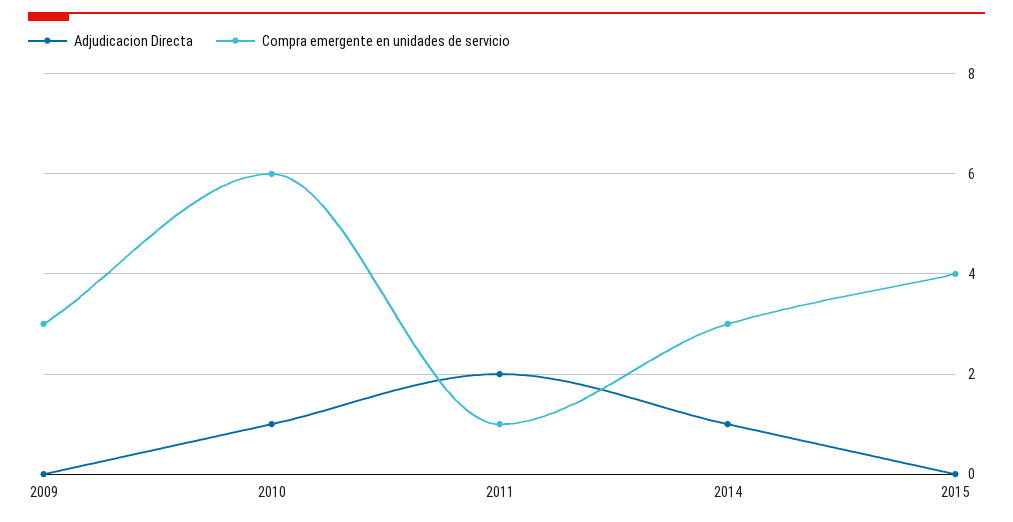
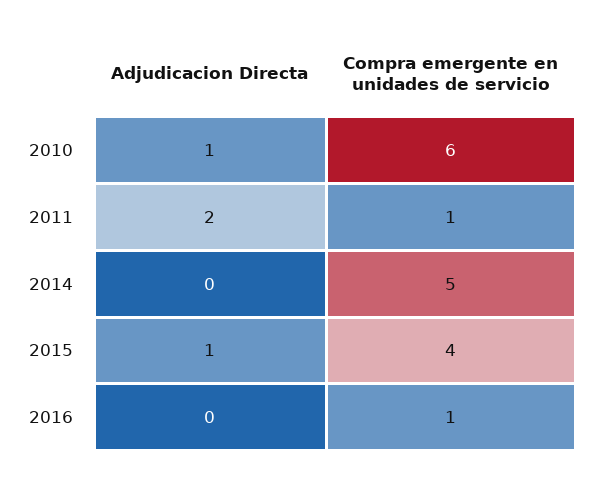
Adjudicacion Directa, 2009: 0 -> none
Compra emergente en unidades de servicio, 2009: 3 -> none
Adjudicacion Directa, 2014: 1 -> 0
Compra emergente en unidades de servicio, 2014: 3 -> 5
Adjudicacion Directa, 2015: 0 -> 1
Adjudicacion Directa, 2016: none -> 0
Compra emergente en unidades de servicio, 2016: none -> 1

